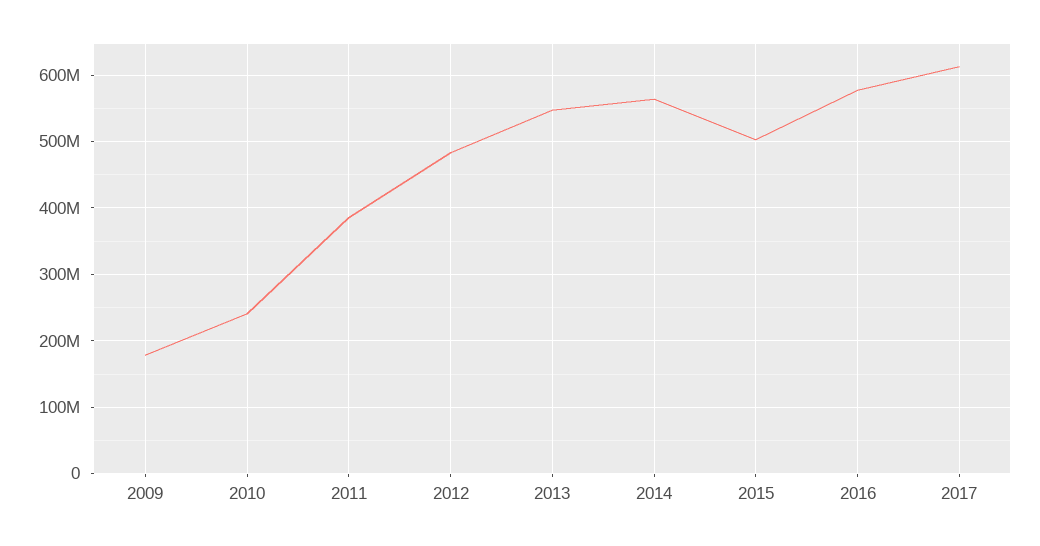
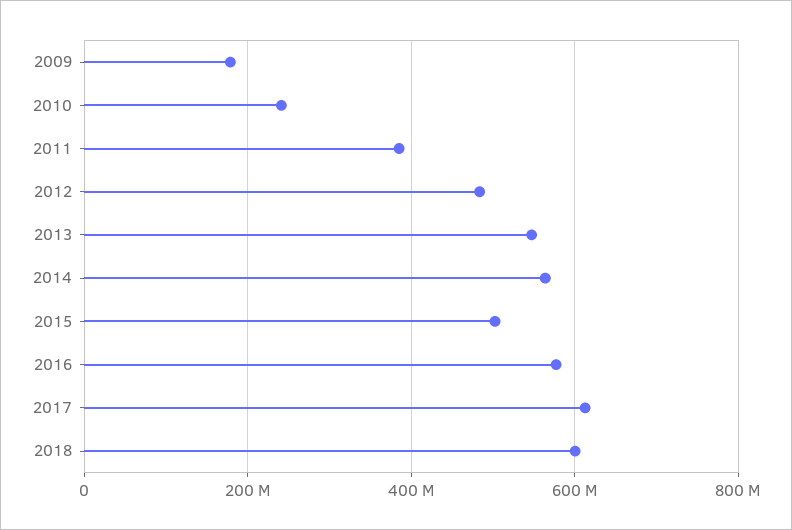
2018: none -> 600000000

